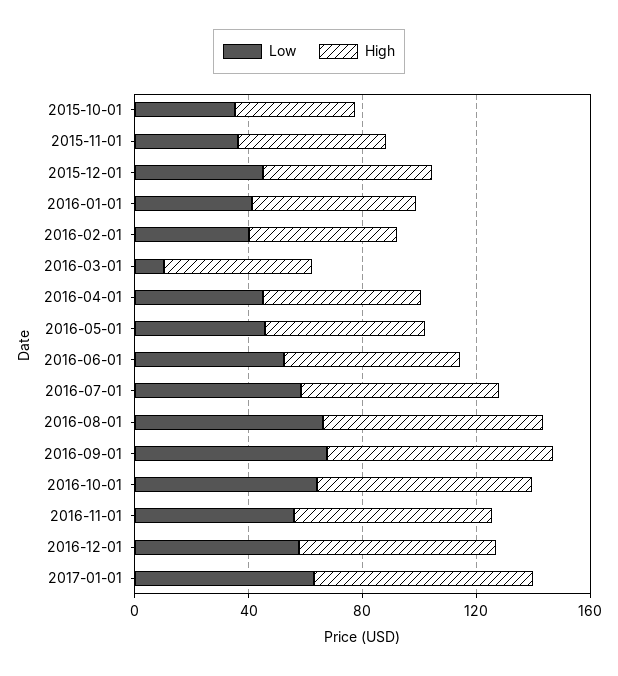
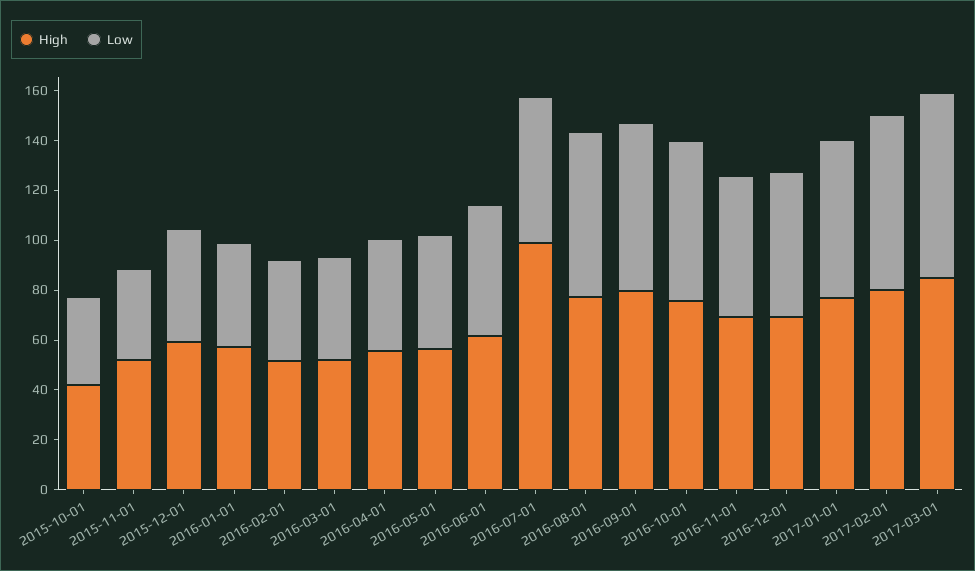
Low, 2016-03-01: 10 -> 40
High, 2016-07-01: 70 -> 100
High, 2017-02-01: none -> 80
Low, 2017-02-01: none -> 70
High, 2017-03-01: none -> 85
Low, 2017-03-01: none -> 75

